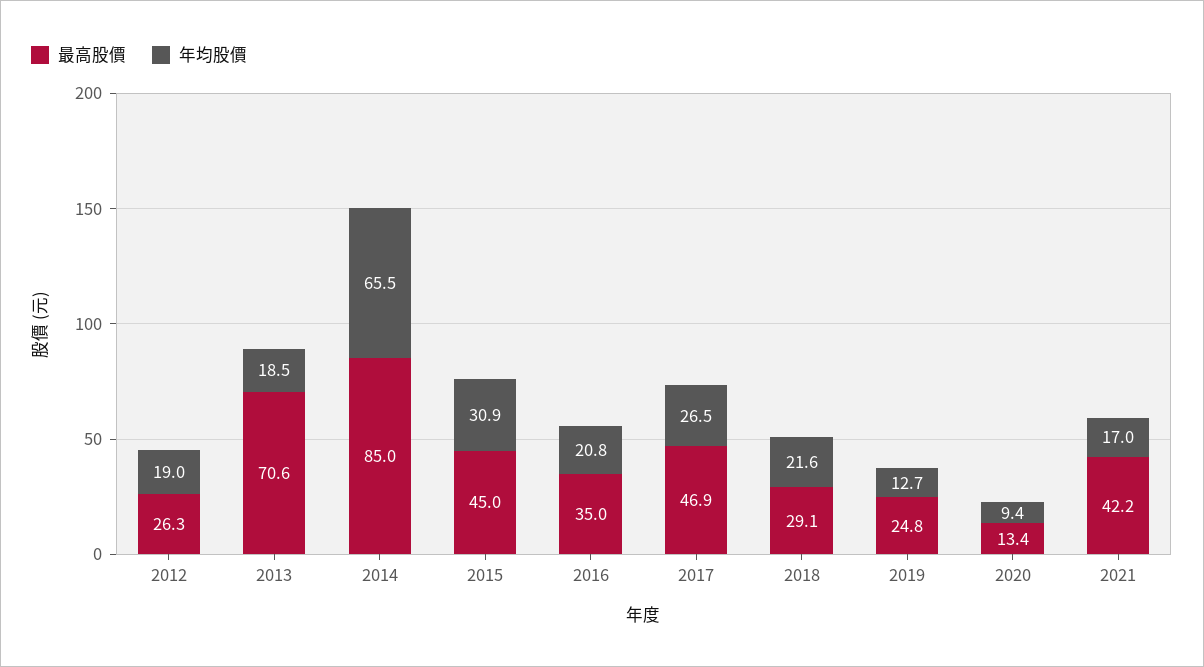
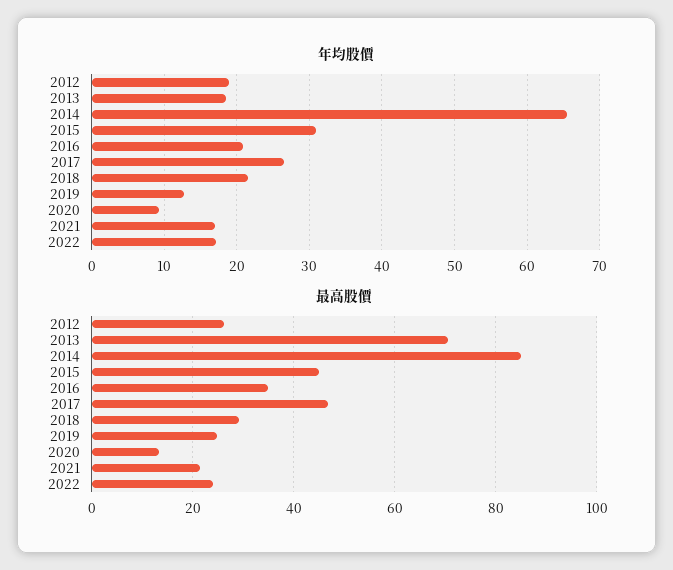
最高股價, 2021: 42.2 -> 22
年均股價, 2022: none -> 17
最高股價, 2022: none -> 24

